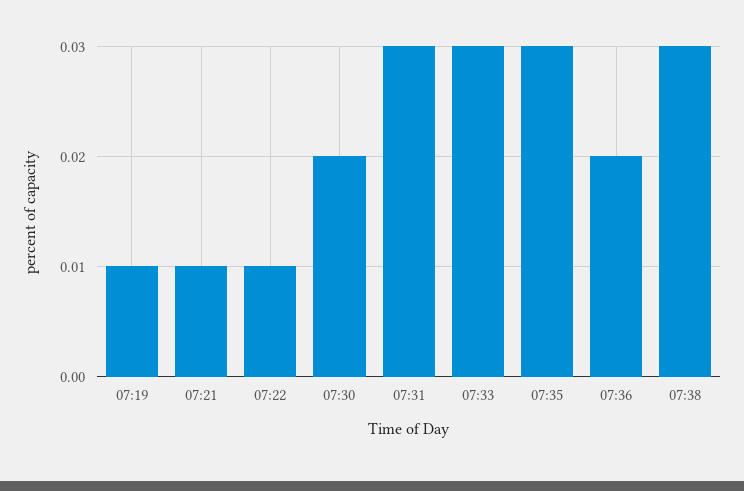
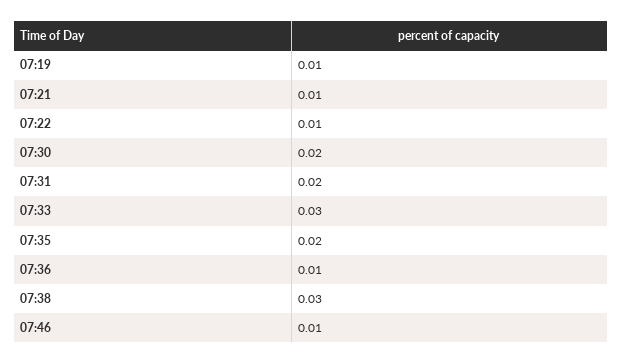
07:31: 0.03 -> 0.02
07:35: 0.03 -> 0.02
07:36: 0.02 -> 0.01
07:46: none -> 0.01

